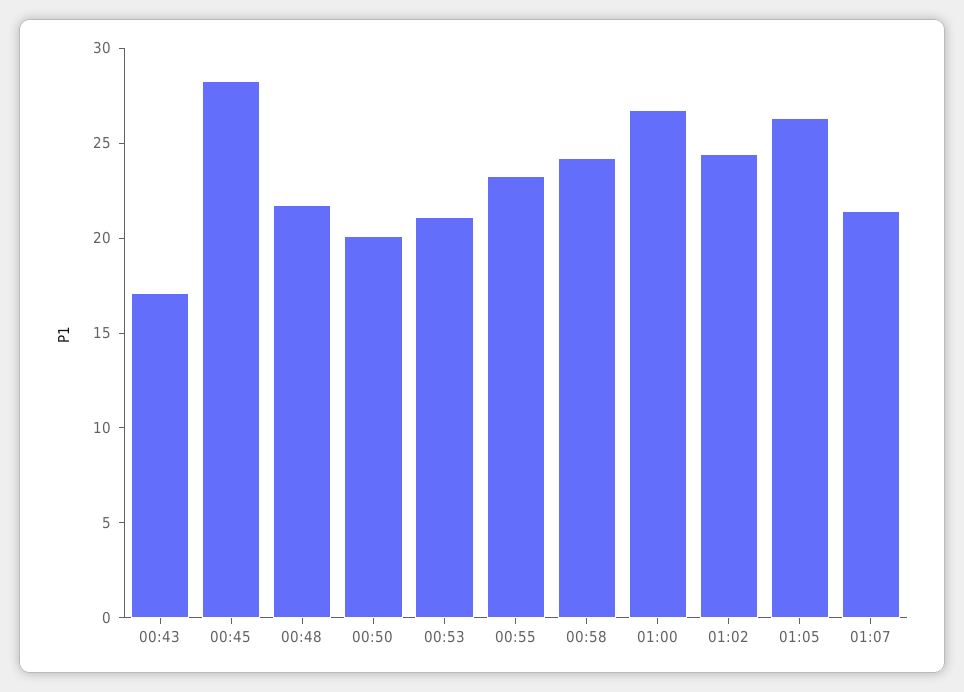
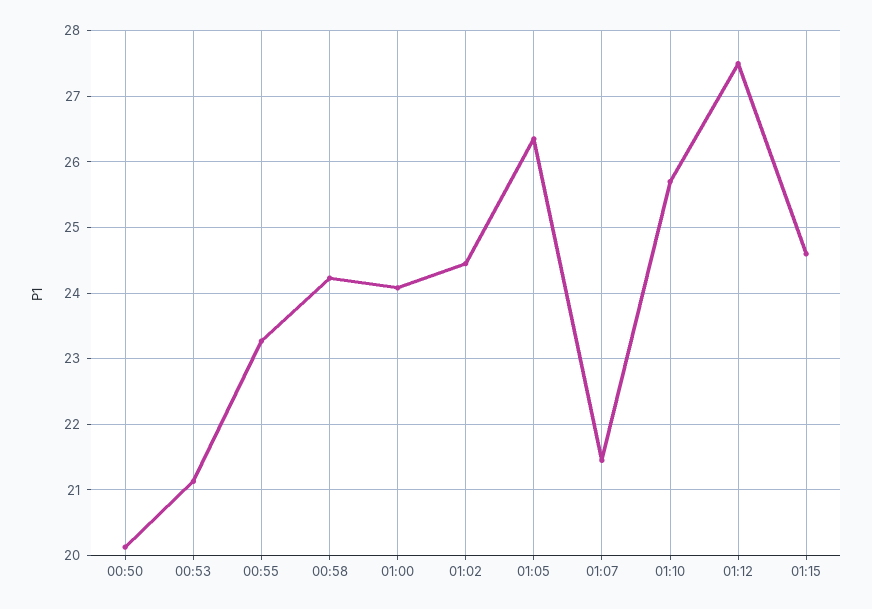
00:43: 17 -> none
00:45: 28 -> none
00:48: 22 -> none
01:00: 27 -> 24.1
01:10: none -> 25.7
01:12: none -> 27.5
01:15: none -> 24.6

